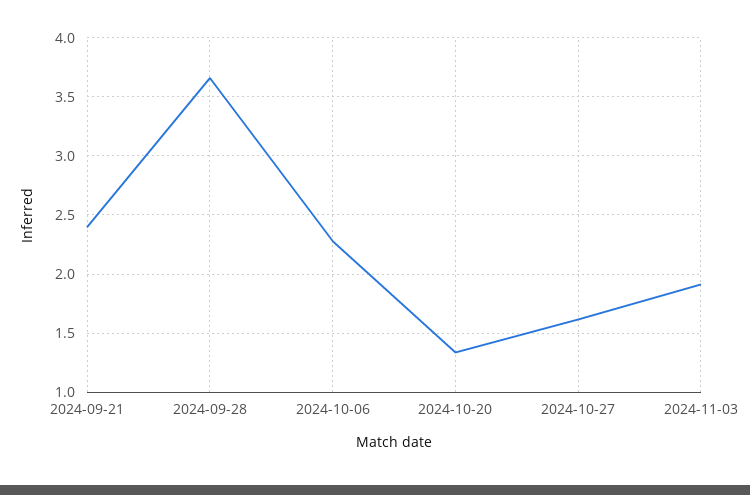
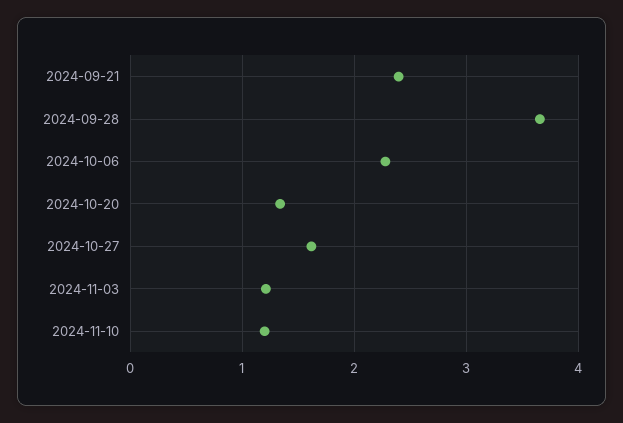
2024-11-03: 1.9 -> 1.2
2024-11-10: none -> 1.2

